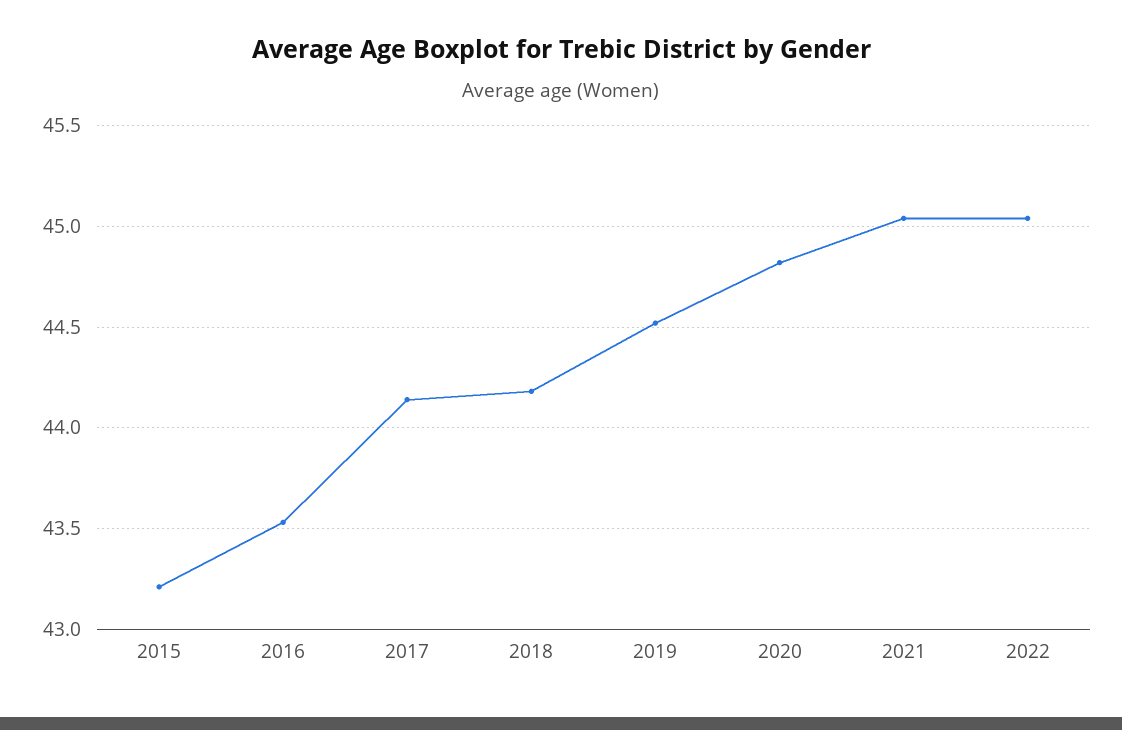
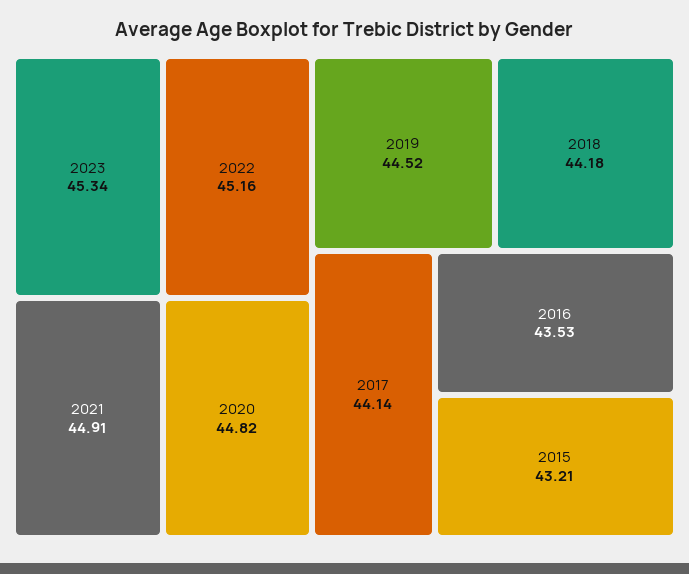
2021: 45.05 -> 44.91
2022: 45.05 -> 45.16
2023: none -> 45.34

